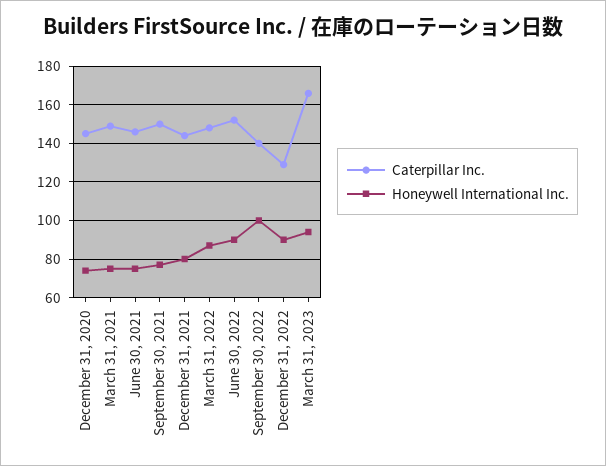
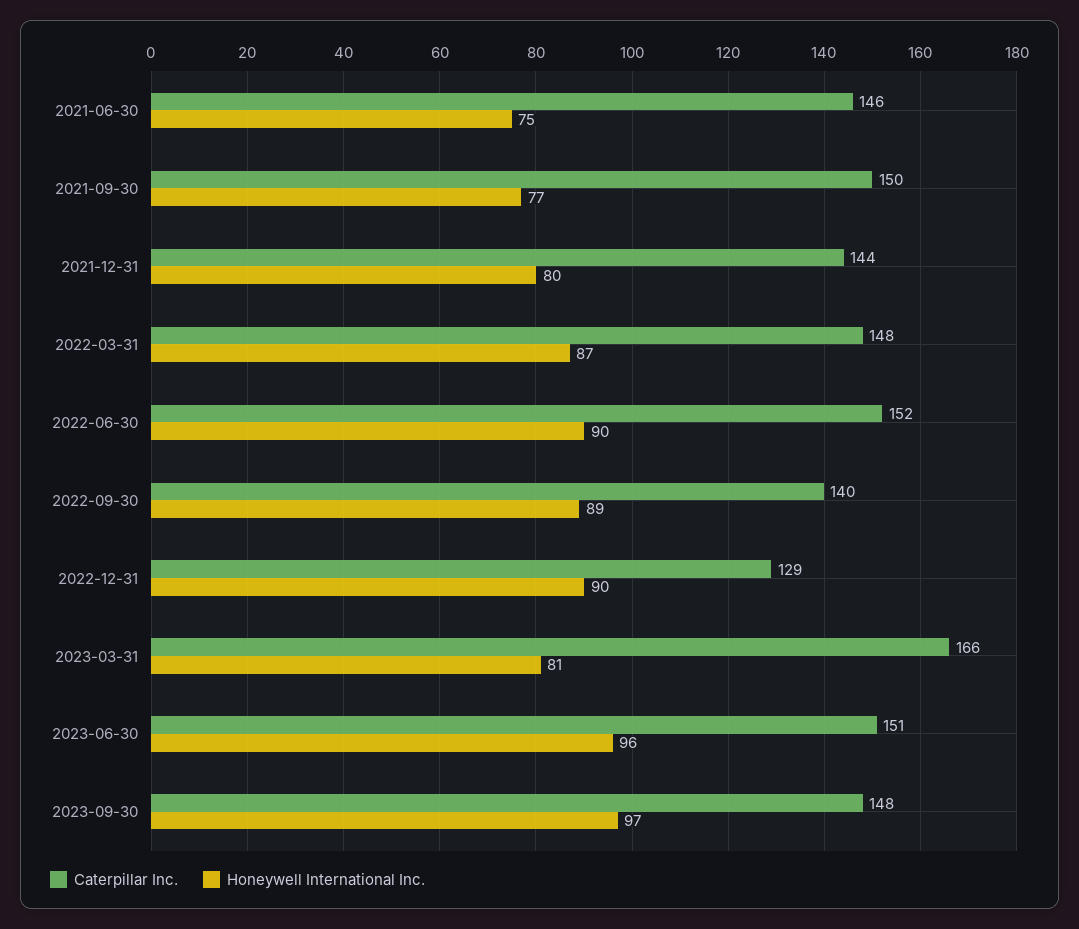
Caterpillar Inc., December 31, 2020: 145 -> none
Honeywell International Inc., December 31, 2020: 75 -> none
Caterpillar Inc., March 31, 2021: 150 -> none
Honeywell International Inc., March 31, 2021: 75 -> none
Honeywell International Inc., September 30, 2022: 100 -> 89
Honeywell International Inc., March 31, 2023: 95 -> 81
Caterpillar Inc., 2023-06-30: none -> 151
Honeywell International Inc., 2023-06-30: none -> 96
Caterpillar Inc., 2023-09-30: none -> 148
Honeywell International Inc., 2023-09-30: none -> 97

